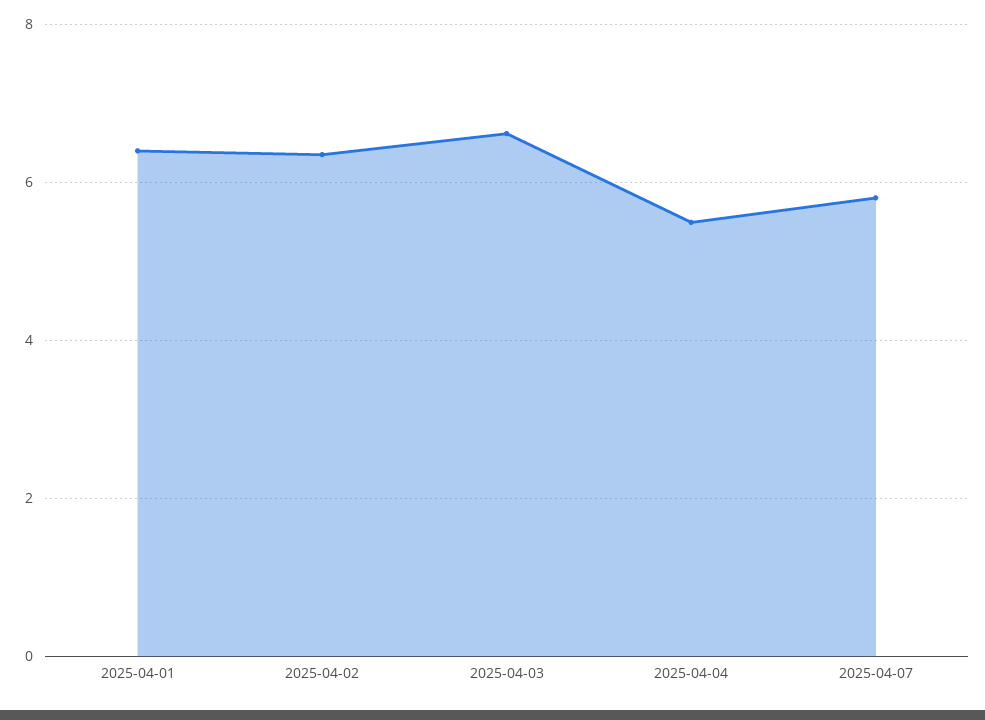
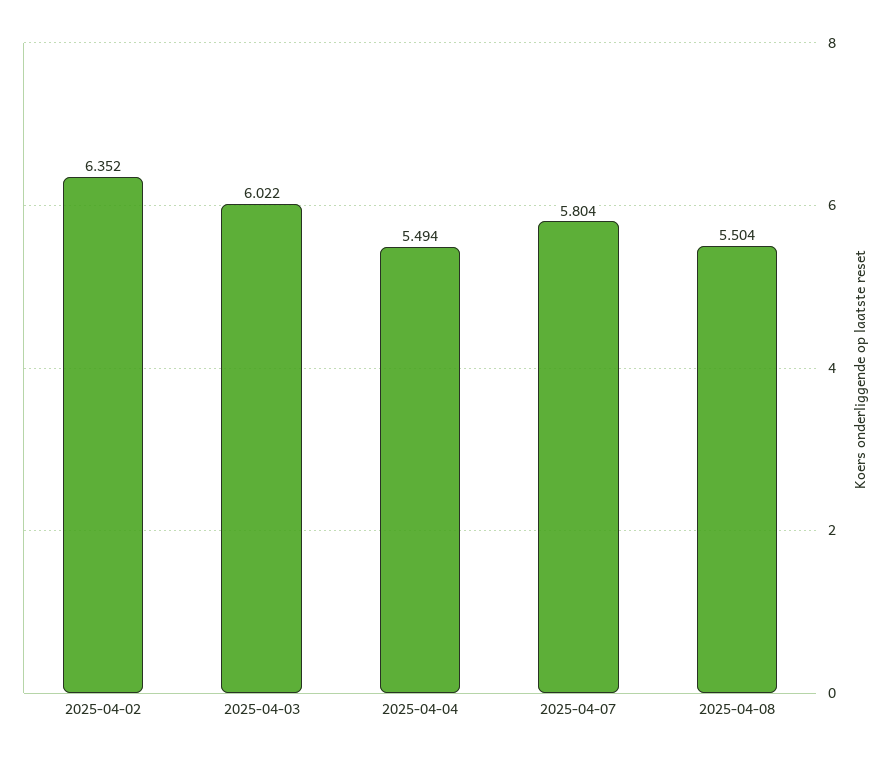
2025-04-01: 6.4 -> none
2025-04-03: 6.6 -> 6.022
2025-04-08: none -> 5.504

